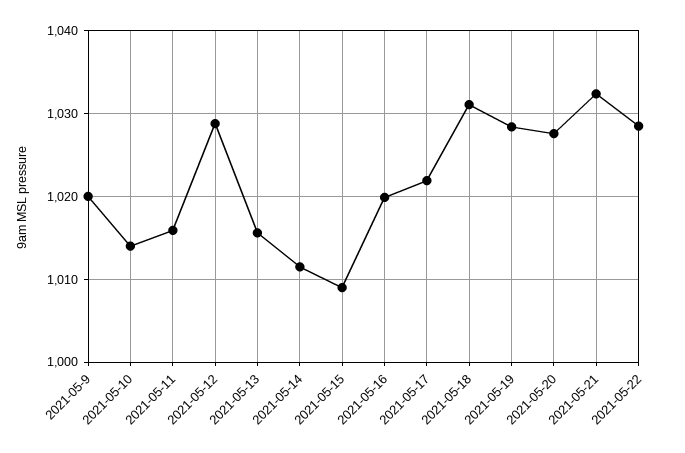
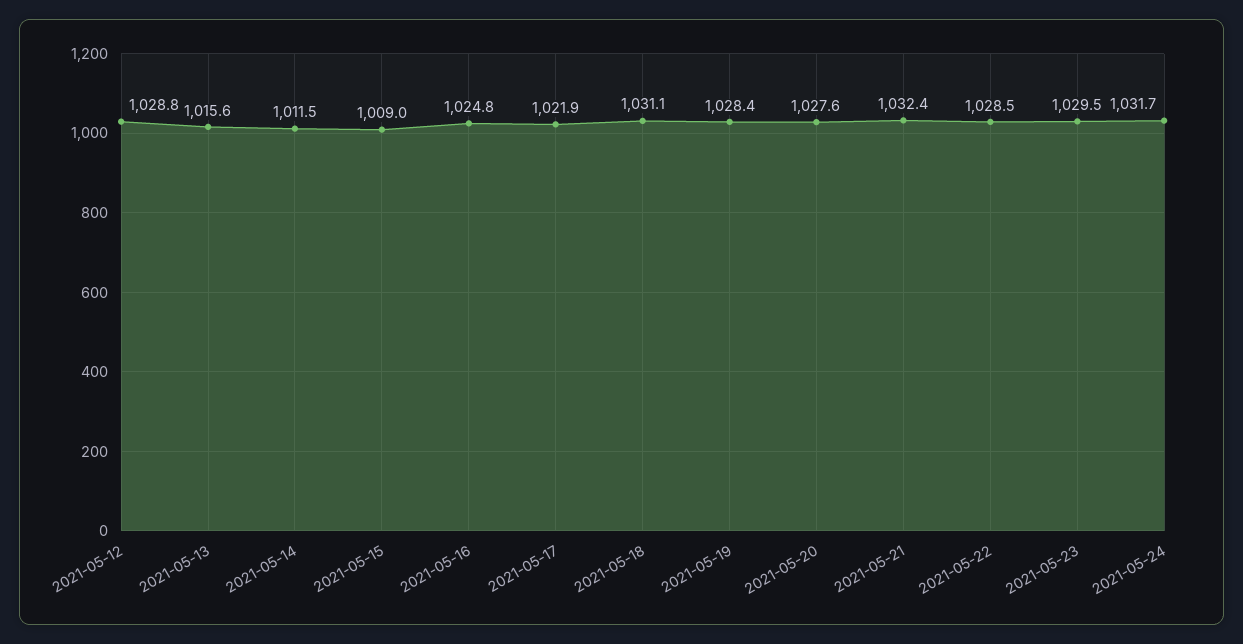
2021-05-9: 1020 -> none
2021-05-10: 1014 -> none
2021-05-11: 1016 -> none
2021-05-16: 1020 -> 1024.8
2021-05-23: none -> 1029.5
2021-05-24: none -> 1031.7

